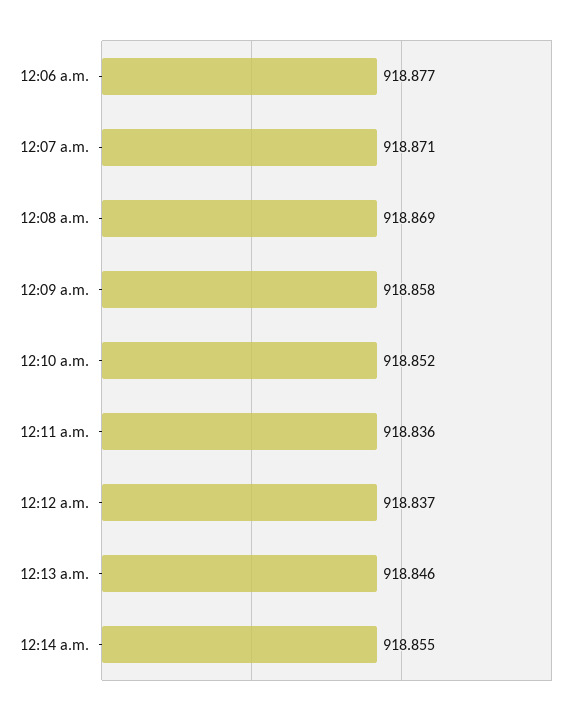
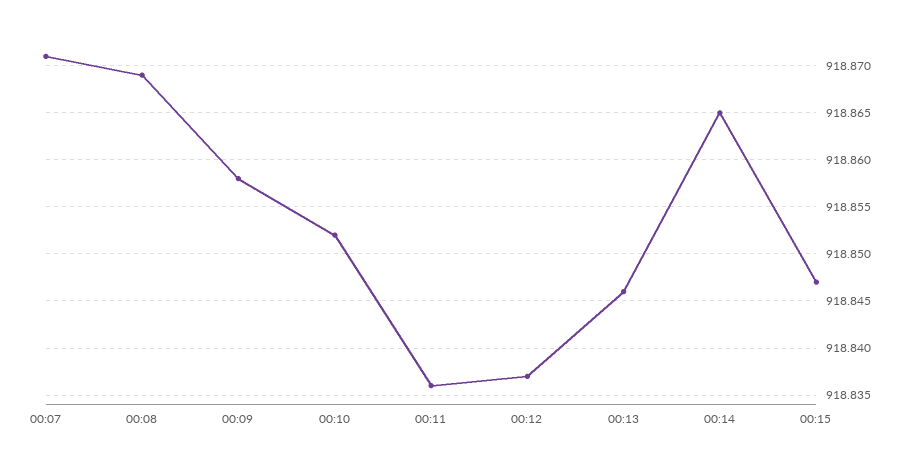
12:06 a.m.: 918.877 -> none
12:14 a.m.: 918.855 -> 918.865
00:15: none -> 918.847

